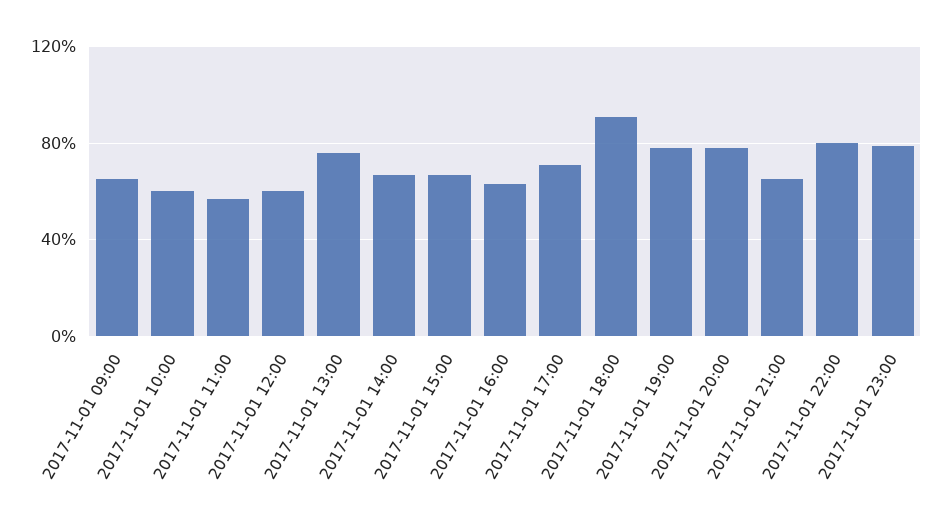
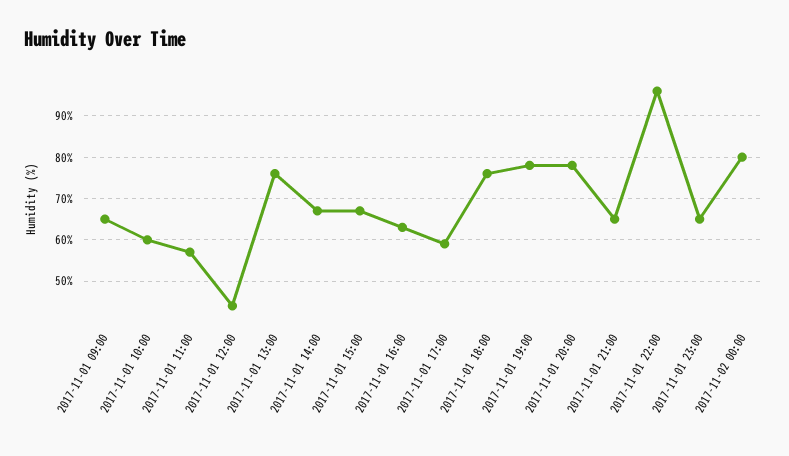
2017-11-01 12:00: 60 -> 45
2017-11-01 17:00: 70 -> 60
2017-11-01 18:00: 90 -> 75
2017-11-01 22:00: 80 -> 95
2017-11-01 23:00: 80 -> 65
2017-11-02 00:00: none -> 80

